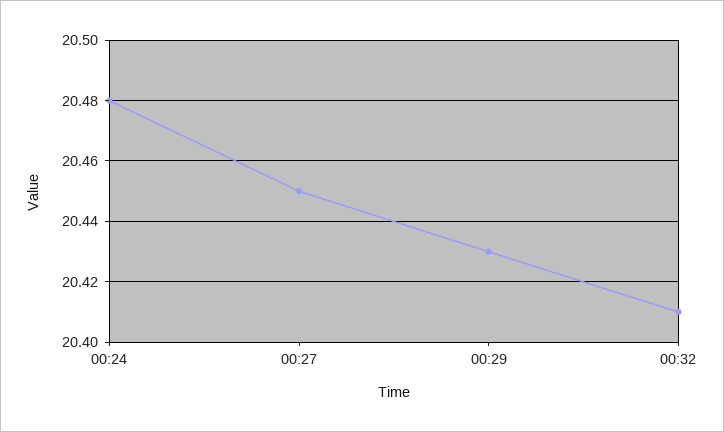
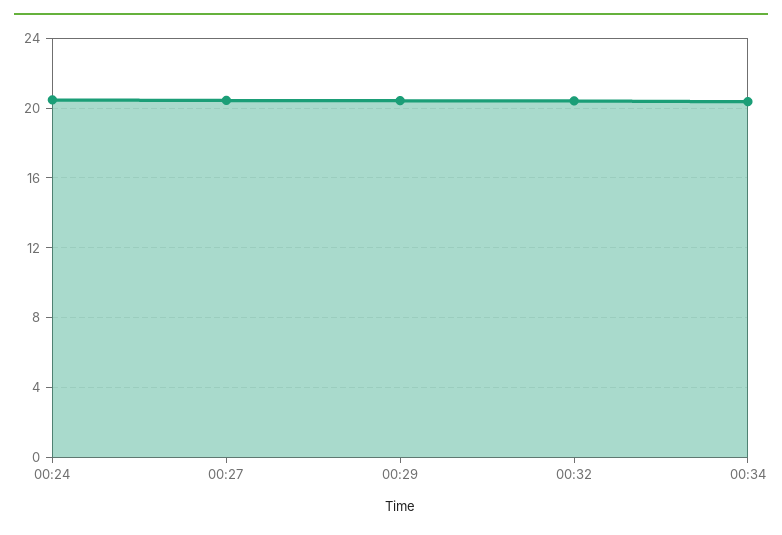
00:34: none -> 20.5

